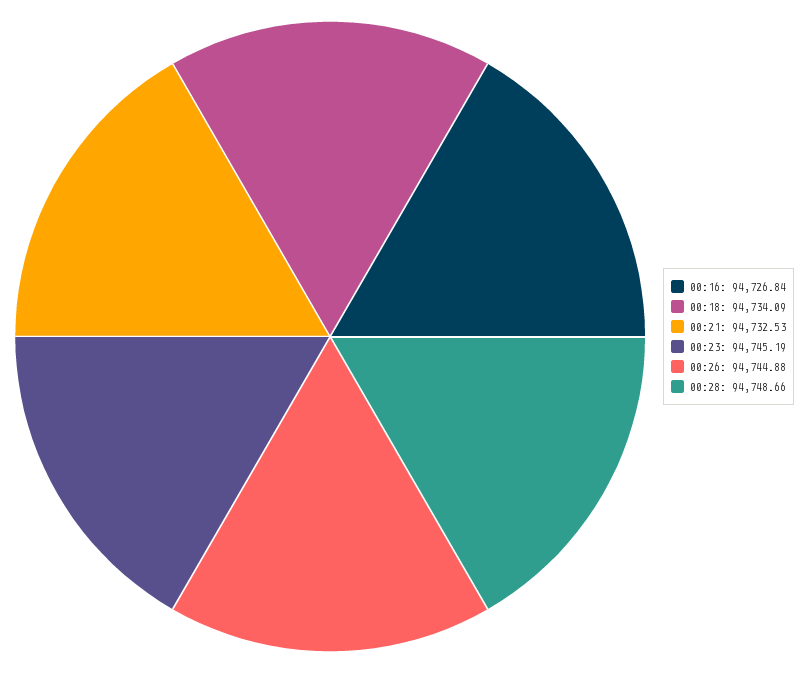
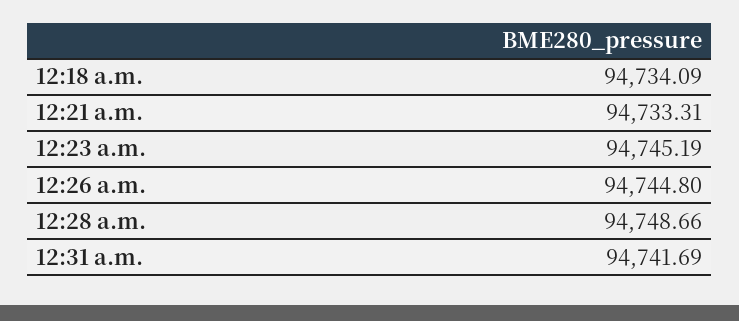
00:16: 94726.84 -> none
00:21: 94732.53 -> 94733.31
00:26: 94744.88 -> 94744.8
12:31 a.m.: none -> 94741.69

